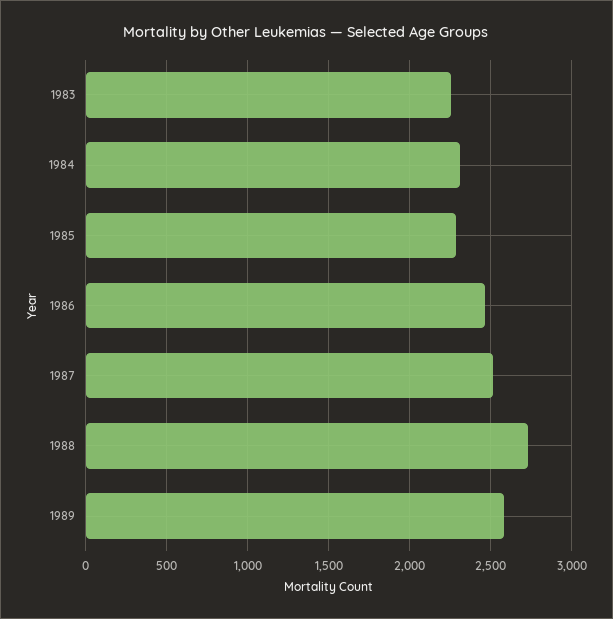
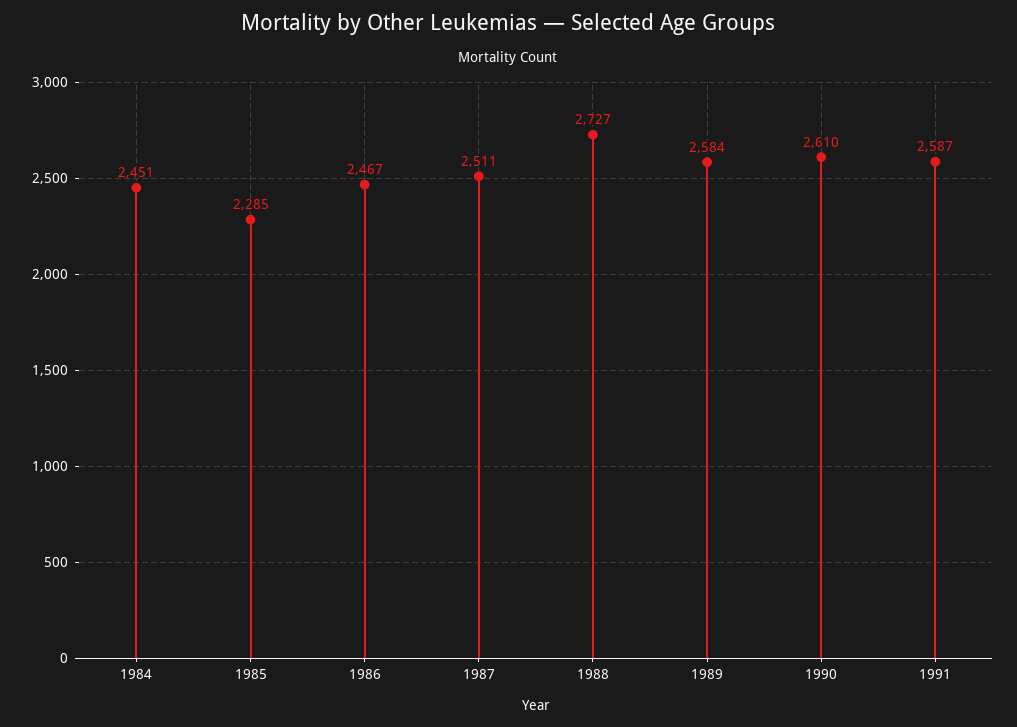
1983: 2250 -> none
1984: 2300 -> 2451
1990: none -> 2610
1991: none -> 2587

